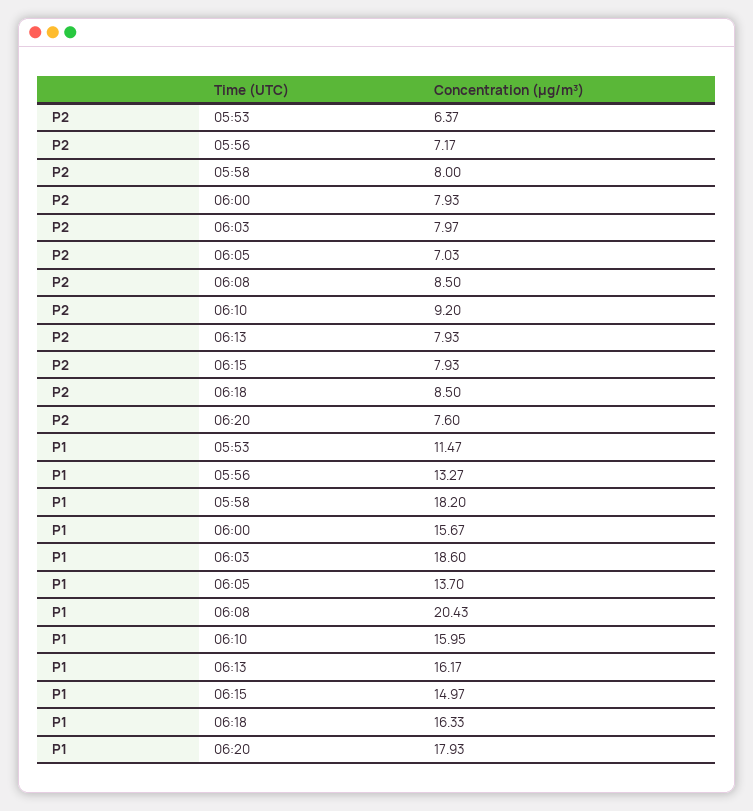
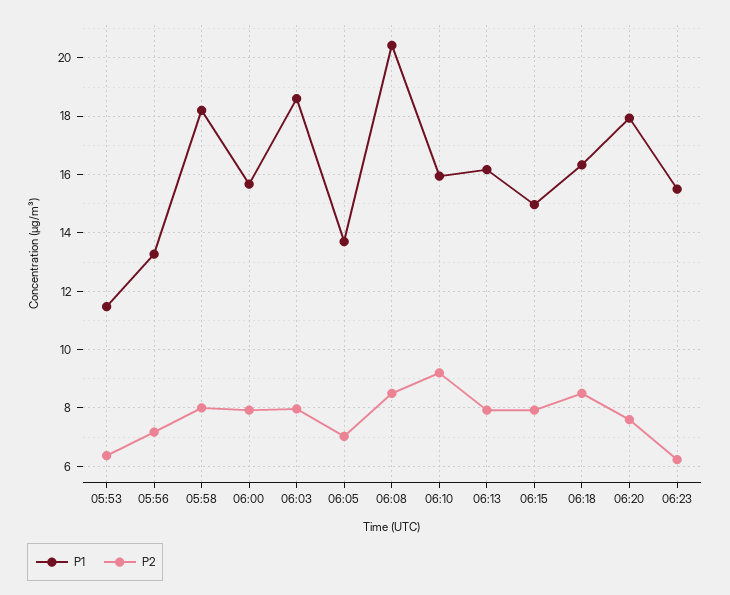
P1, 06:23: none -> 15.5
P2, 06:23: none -> 6.25

